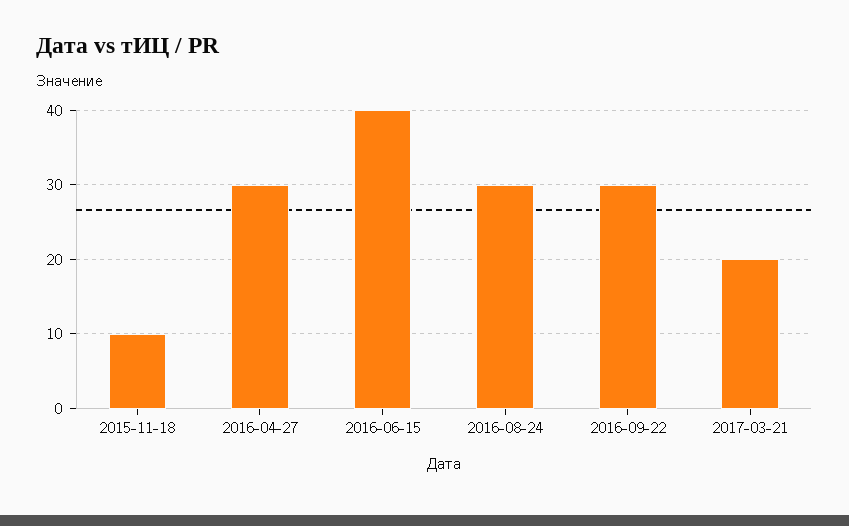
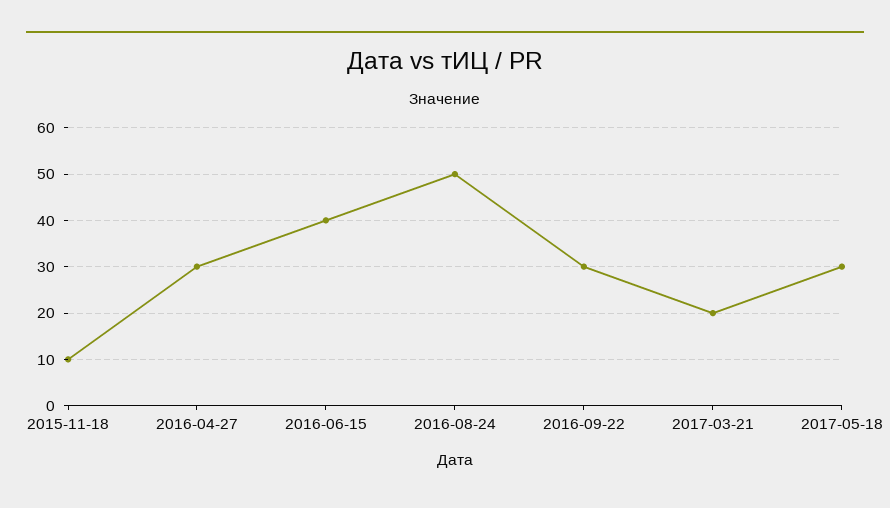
2016-08-24: 30 -> 50
2017-05-18: none -> 30

